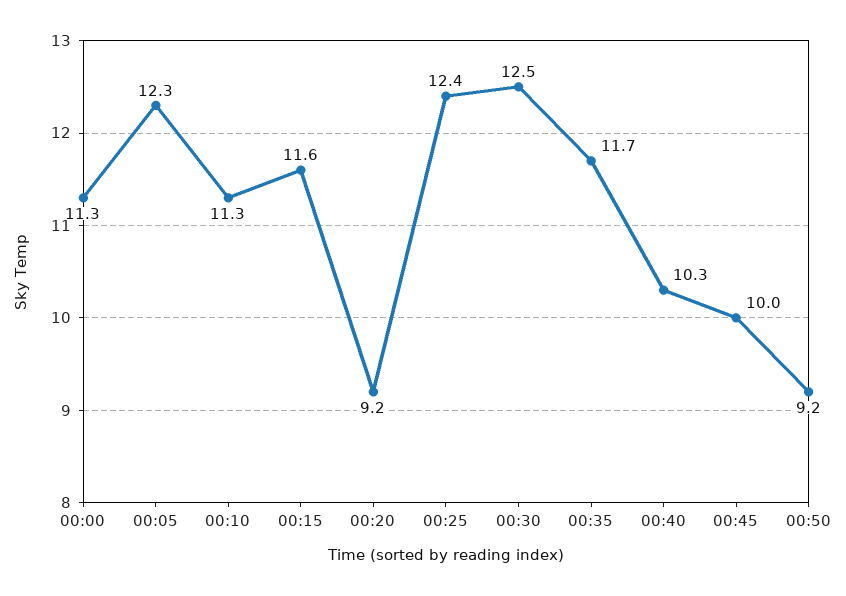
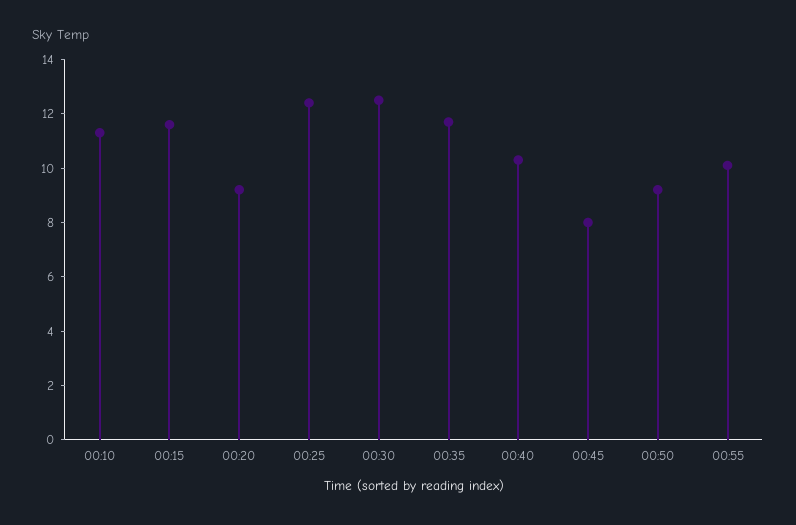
00:00: 11.3 -> none
00:05: 12.3 -> none
00:45: 10 -> 8
00:55: none -> 10

